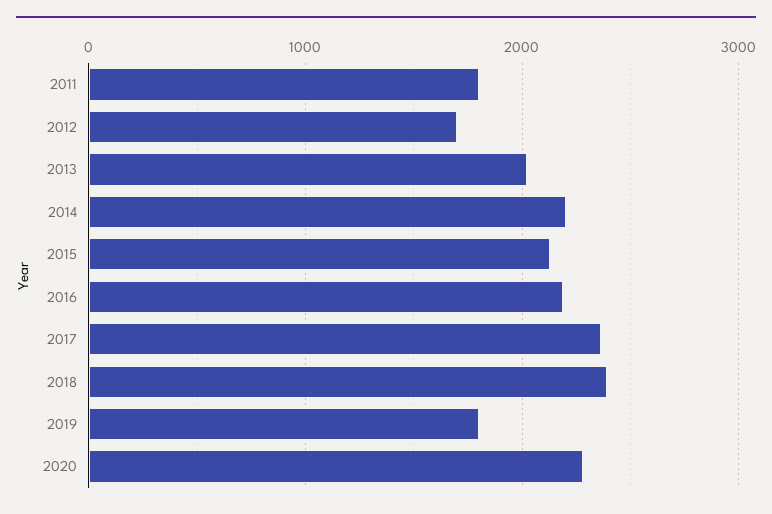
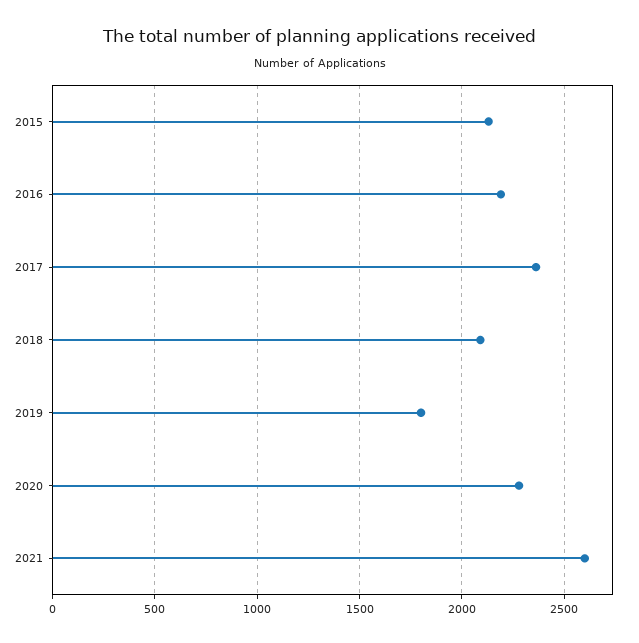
2011: 1800 -> none
2012: 1700 -> none
2013: 2000 -> none
2014: 2200 -> none
2018: 2400 -> 2100
2021: none -> 2600

